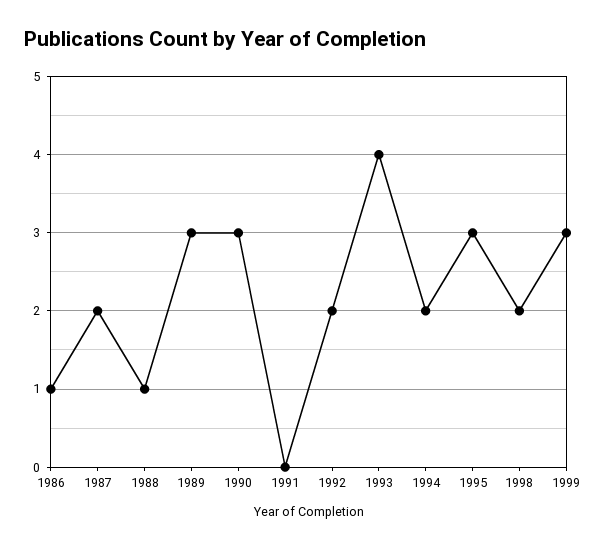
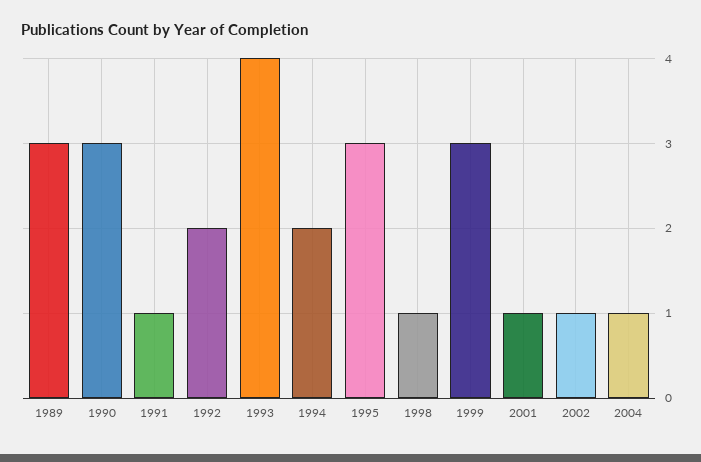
1986: 1 -> none
1987: 2 -> none
1988: 1 -> none
1991: 0 -> 1
1998: 2 -> 1
2001: none -> 1
2002: none -> 1
2004: none -> 1

